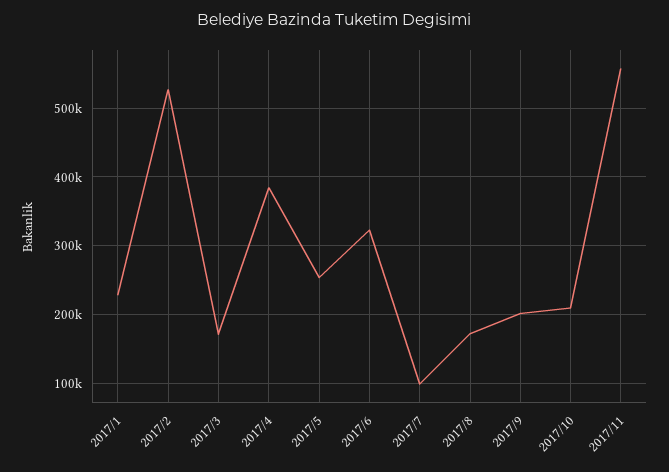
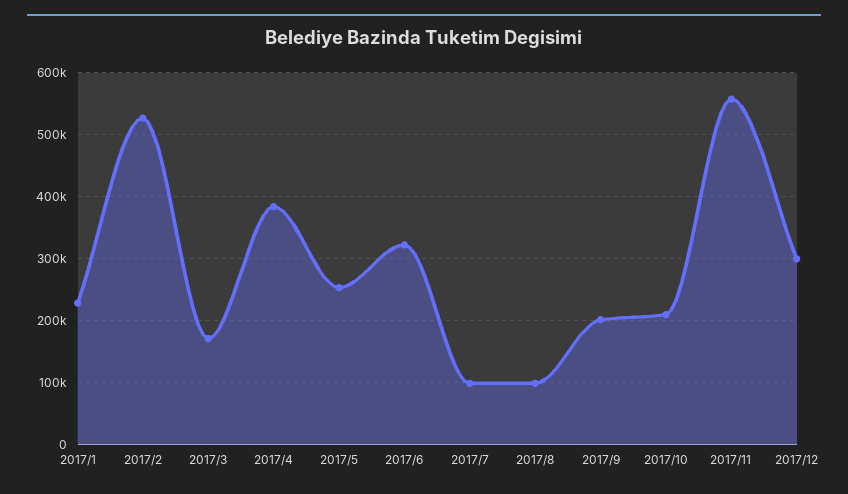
2017/8: 170000 -> 100000
2017/12: none -> 300000

